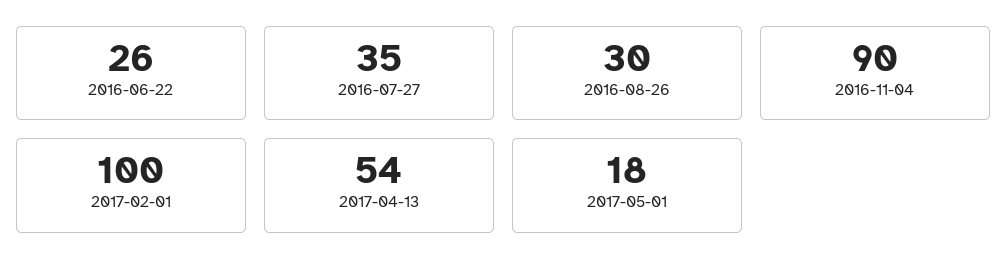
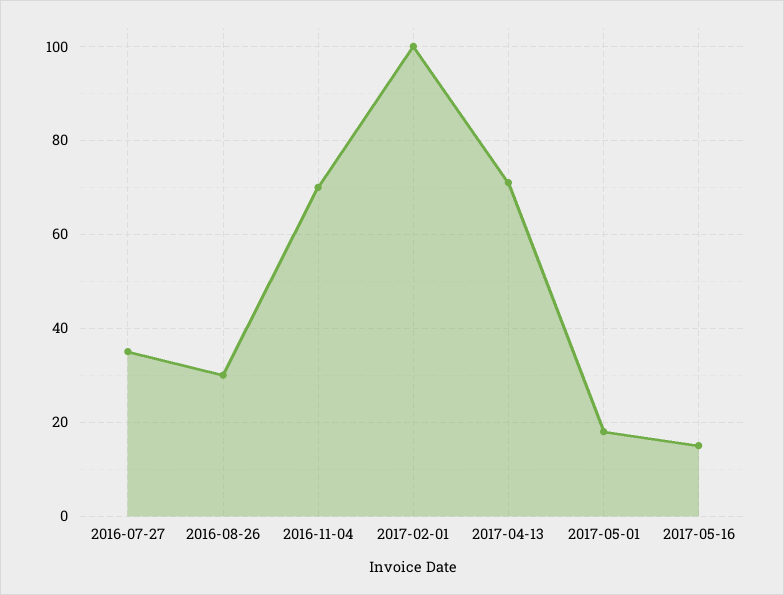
2016-06-22: 26 -> none
2016-11-04: 90 -> 70
2017-04-13: 54 -> 70
2017-05-16: none -> 15

